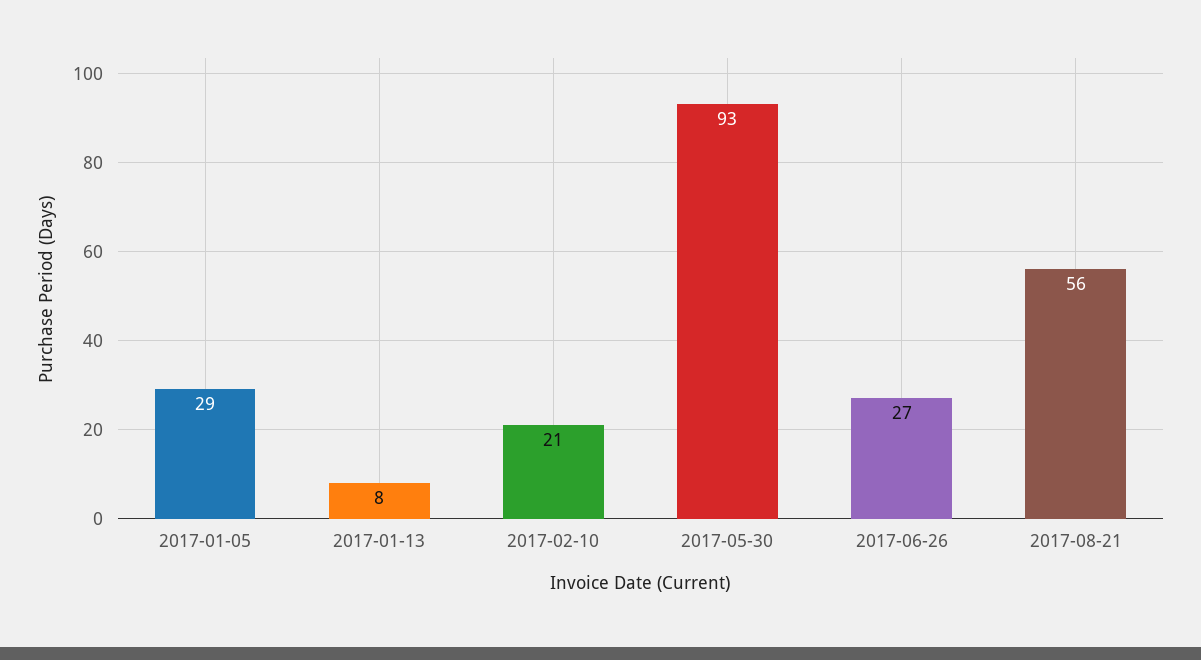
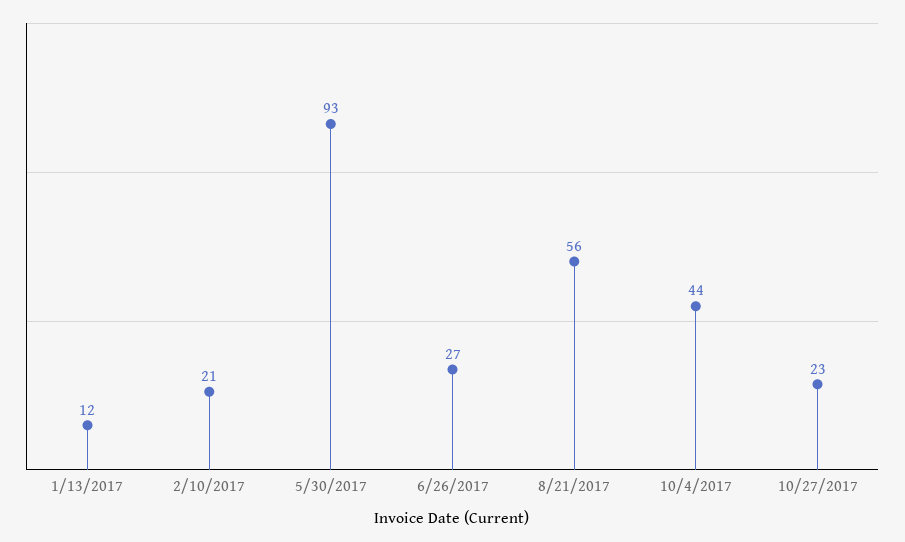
2017-01-05: 29 -> none
2017-01-13: 8 -> 12
10/4/2017: none -> 44
10/27/2017: none -> 23

